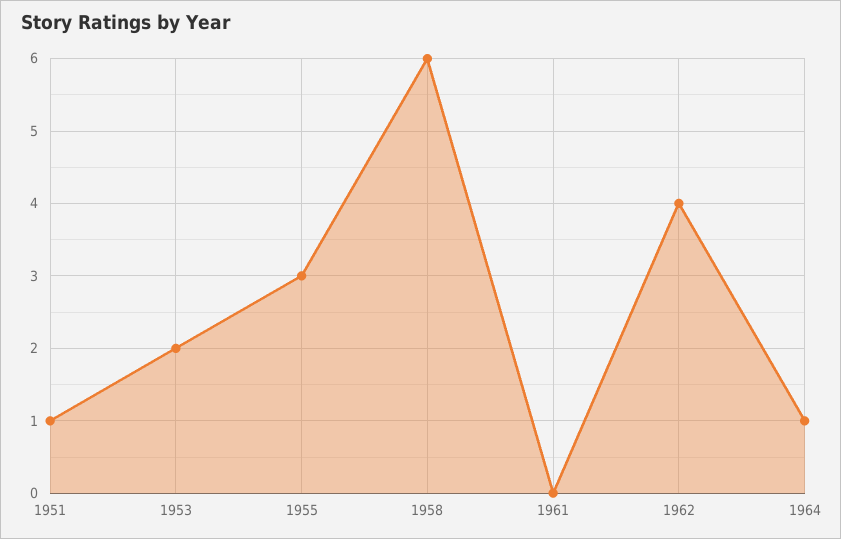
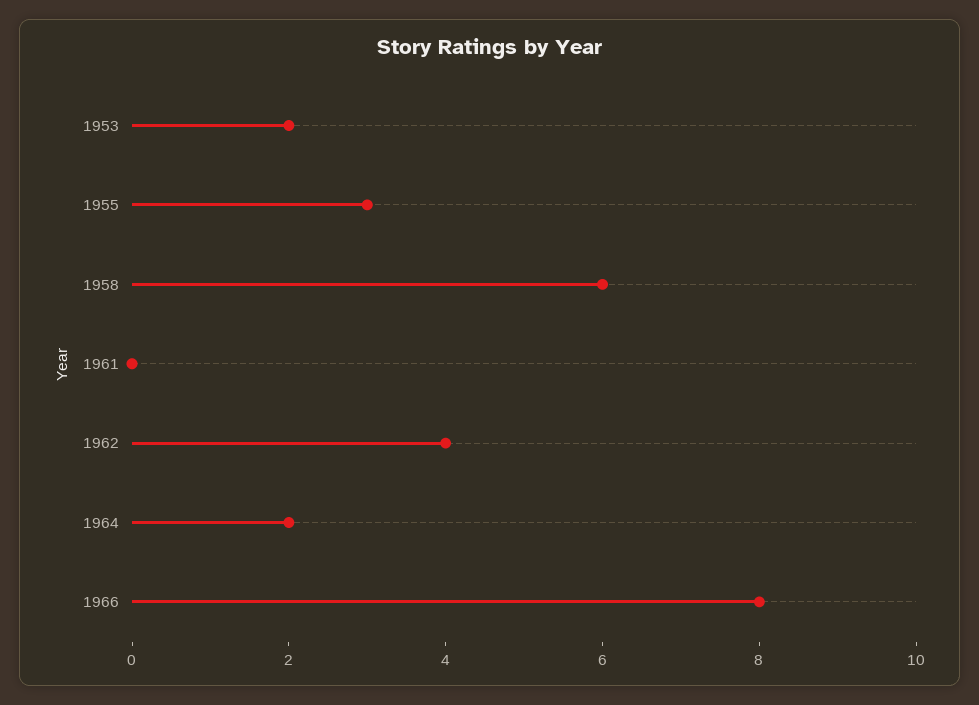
1951: 1 -> none
1964: 1 -> 2
1966: none -> 8

